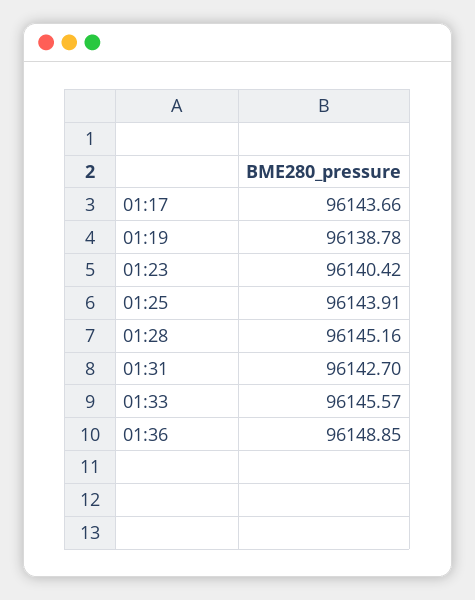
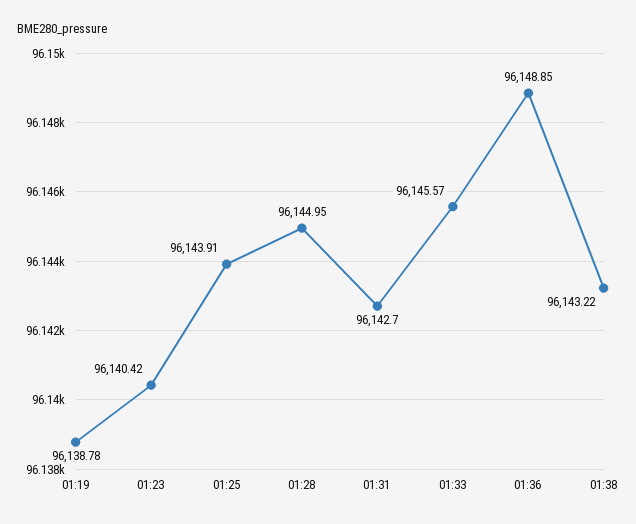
01:17: 96143.66 -> none
01:28: 96145.16 -> 96144.95
01:38: none -> 96143.22

